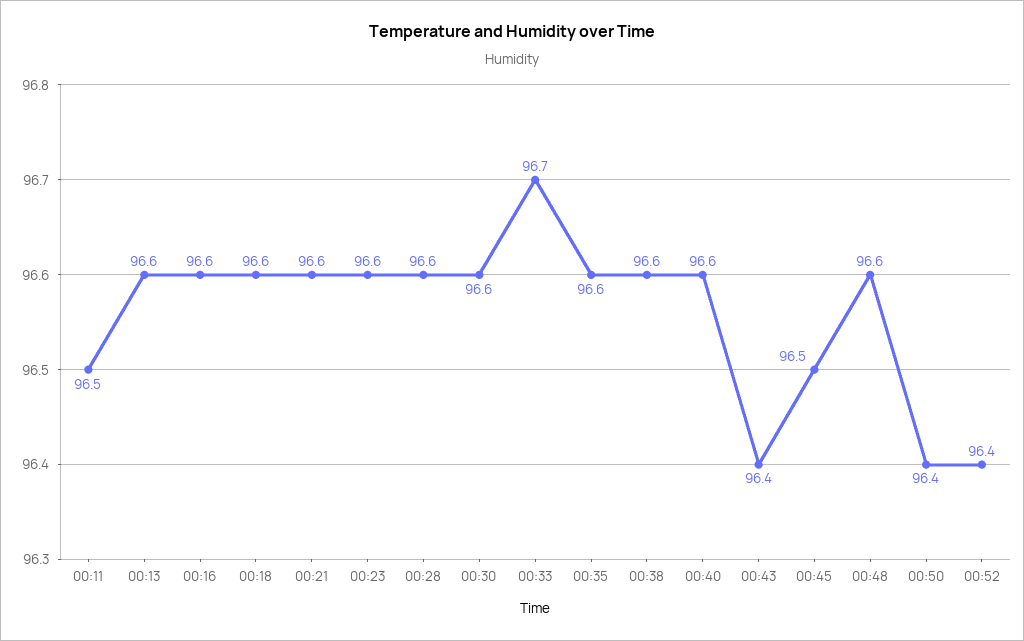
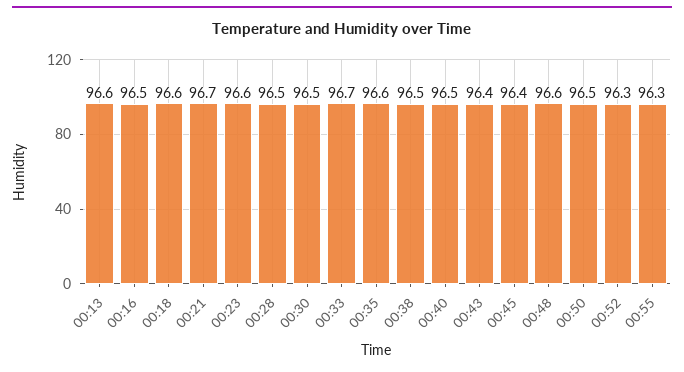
00:11: 96.5 -> none
00:16: 96.6 -> 96.5
00:21: 96.6 -> 96.7
00:28: 96.6 -> 96.5
00:30: 96.6 -> 96.5
00:38: 96.6 -> 96.5
00:40: 96.6 -> 96.5
00:45: 96.5 -> 96.4
00:50: 96.4 -> 96.5
00:52: 96.4 -> 96.3
00:55: none -> 96.3

